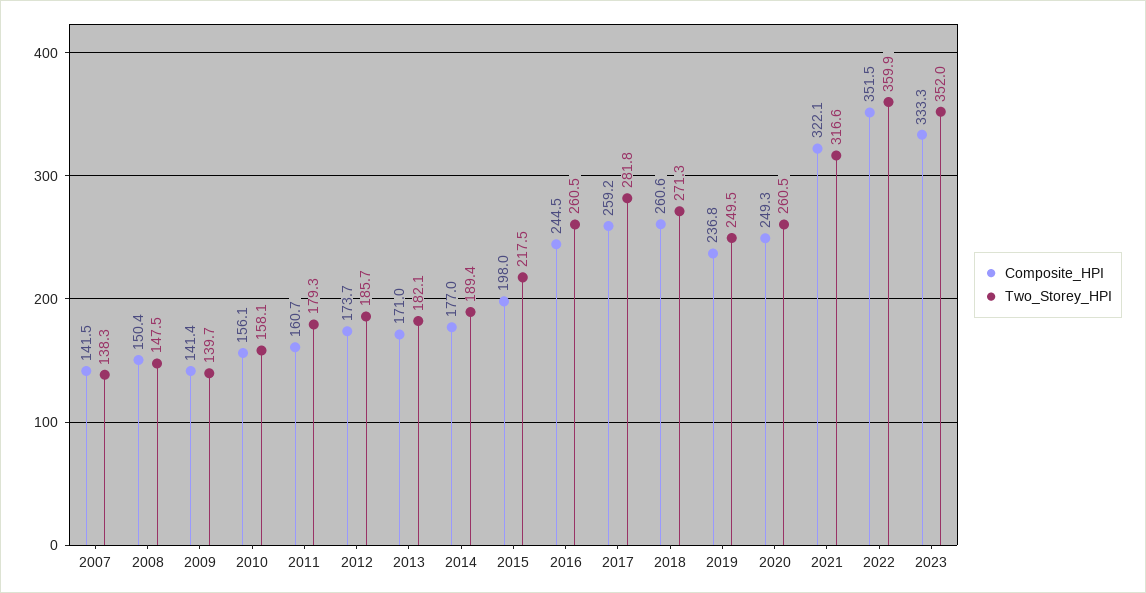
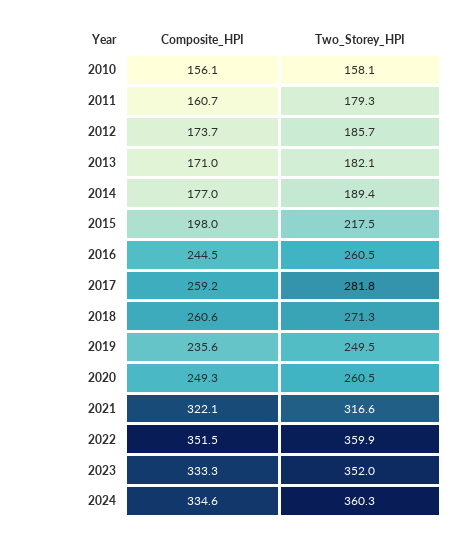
Composite_HPI, 2007: 141.5 -> none
Two_Storey_HPI, 2007: 138.3 -> none
Composite_HPI, 2008: 150.4 -> none
Two_Storey_HPI, 2008: 147.5 -> none
Composite_HPI, 2009: 141.4 -> none
Two_Storey_HPI, 2009: 139.7 -> none
Composite_HPI, 2019: 236.8 -> 235.6
Composite_HPI, 2024: none -> 334.6
Two_Storey_HPI, 2024: none -> 360.3

